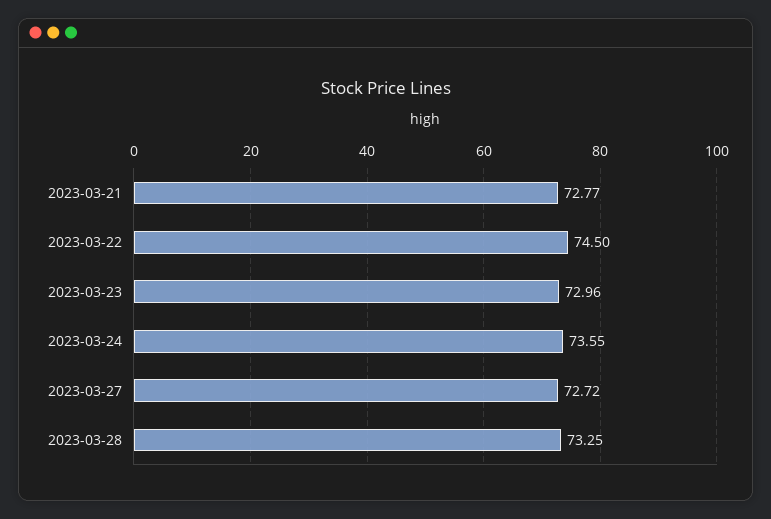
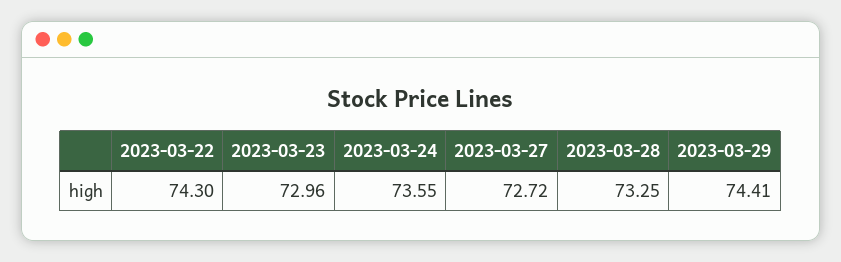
2023-03-21: 72.77 -> none
2023-03-22: 74.5 -> 74.3
2023-03-29: none -> 74.41

